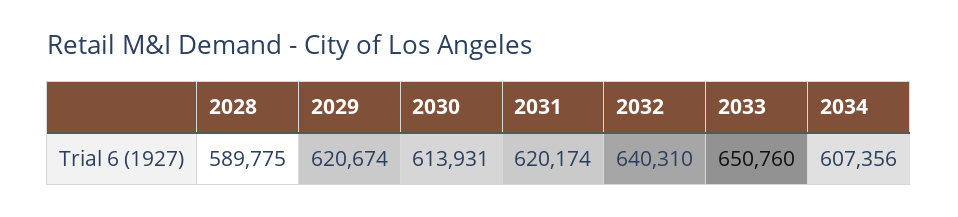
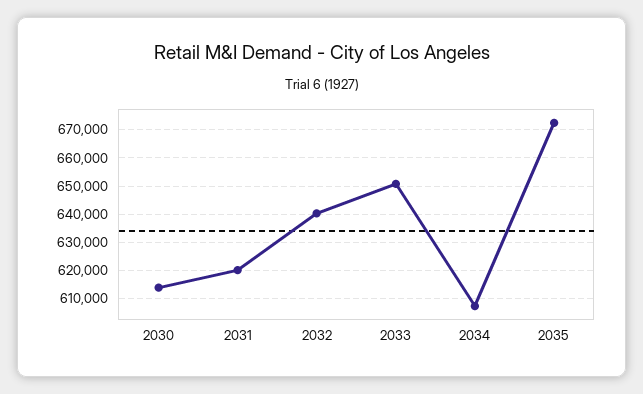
2028: 589775 -> none
2029: 620674 -> none
2035: none -> 672500

